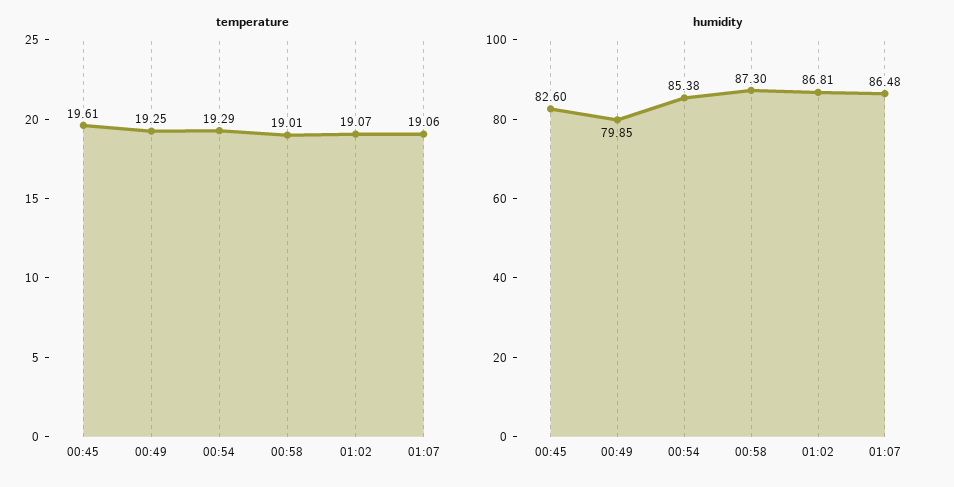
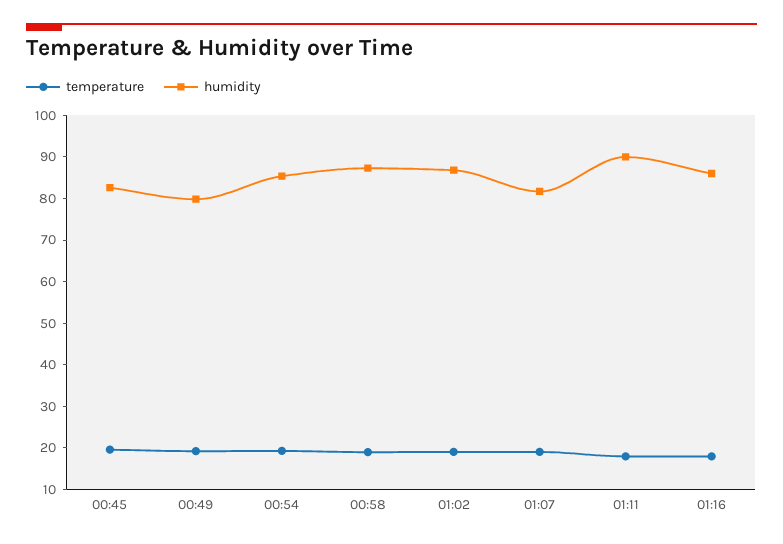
humidity, 01:07: 86.48 -> 82
temperature, 01:11: none -> 18
humidity, 01:11: none -> 90
temperature, 01:16: none -> 18
humidity, 01:16: none -> 86

